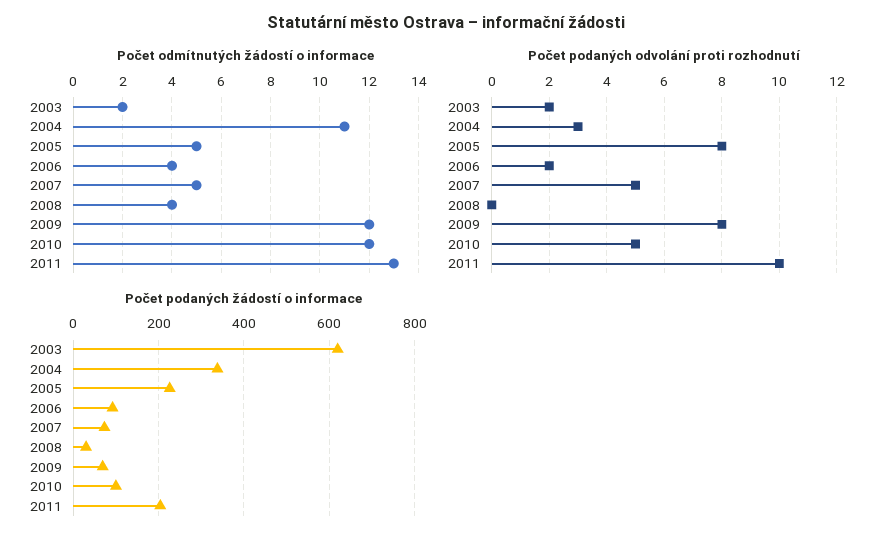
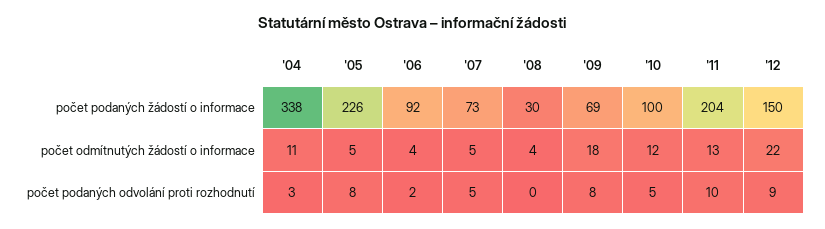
Počet odmítnutých žádostí o informace, 2003: 2 -> none
Počet odmítnutých žádostí o informace, 2009: 12 -> 18
Počet podaných odvolání proti rozhodnutí, 2003: 2 -> none
Počet podaných žádostí o informace, 2003: 620 -> none
Počet podaných žádostí o informace, '12: none -> 150
Počet odmítnutých žádostí o informace, '12: none -> 22
Počet podaných odvolání proti rozhodnutí, '12: none -> 9

